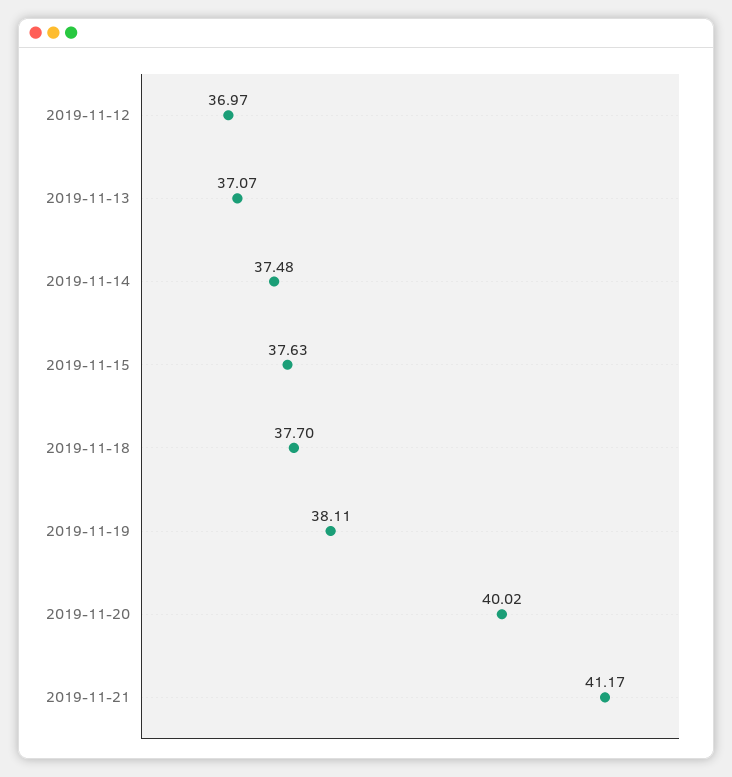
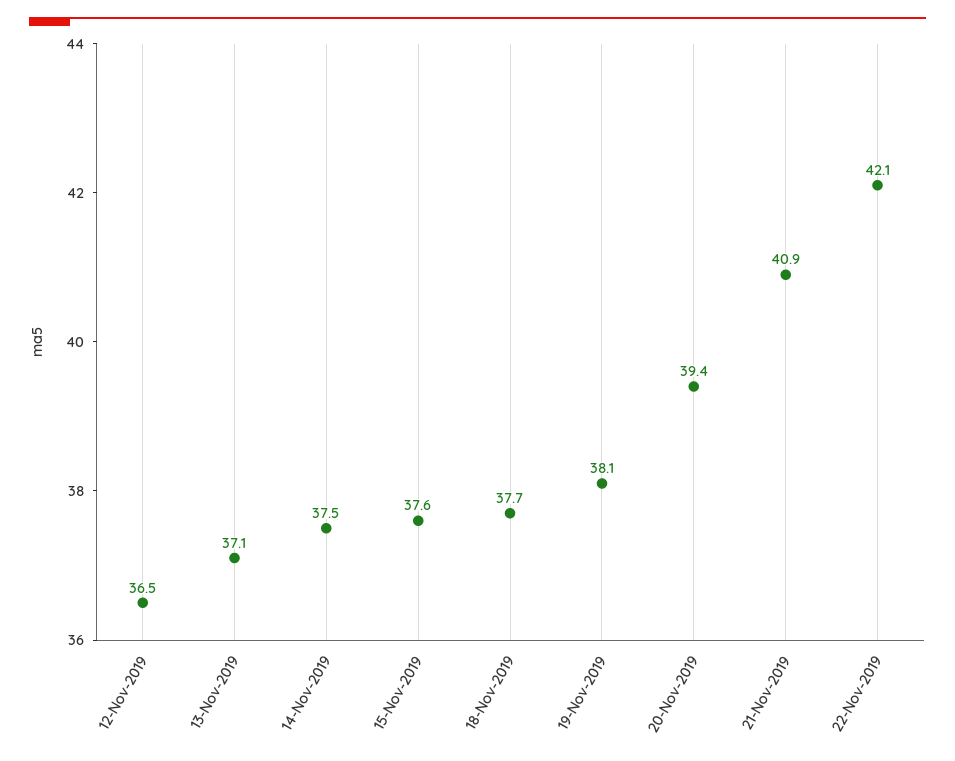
2019-11-12: 36.97 -> 36.5
2019-11-20: 40.02 -> 39.4
2019-11-21: 41.17 -> 40.9
22-Nov-2019: none -> 42.1

